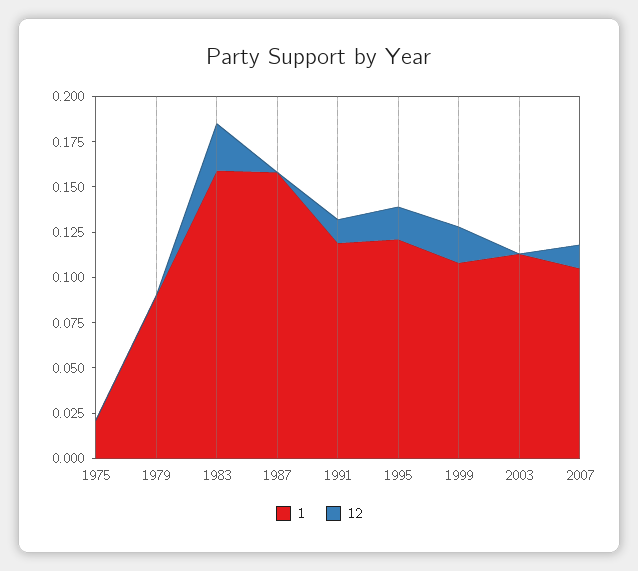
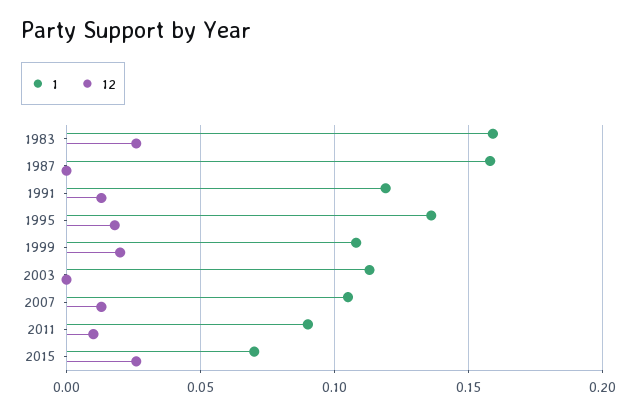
1, 1975: 0.02 -> none
12, 1975: 0 -> none
1, 1979: 0.09 -> none
12, 1979: 0 -> none
1, 1995: 0.12 -> 0.135
1, 2011: none -> 0.09
12, 2011: none -> 0.01
1, 2015: none -> 0.07
12, 2015: none -> 0.025

